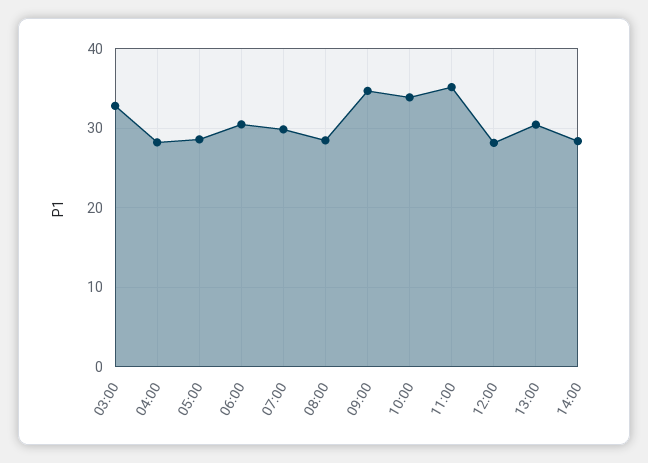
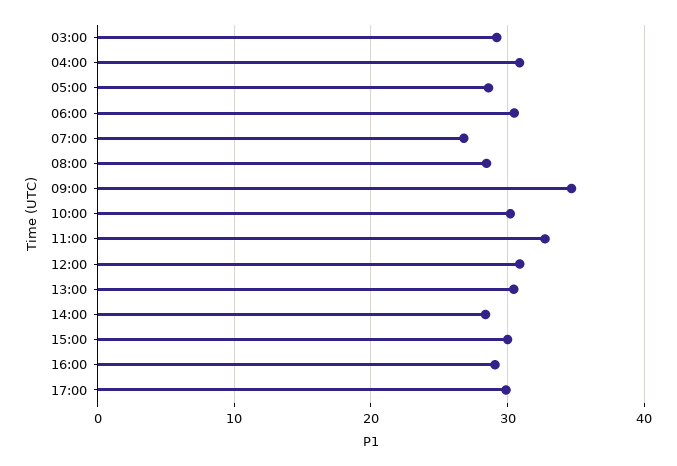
03:00: 33 -> 29
04:00: 28 -> 31
07:00: 30 -> 27
10:00: 34 -> 30
11:00: 35 -> 33
12:00: 28 -> 31
15:00: none -> 30
16:00: none -> 29
17:00: none -> 30

